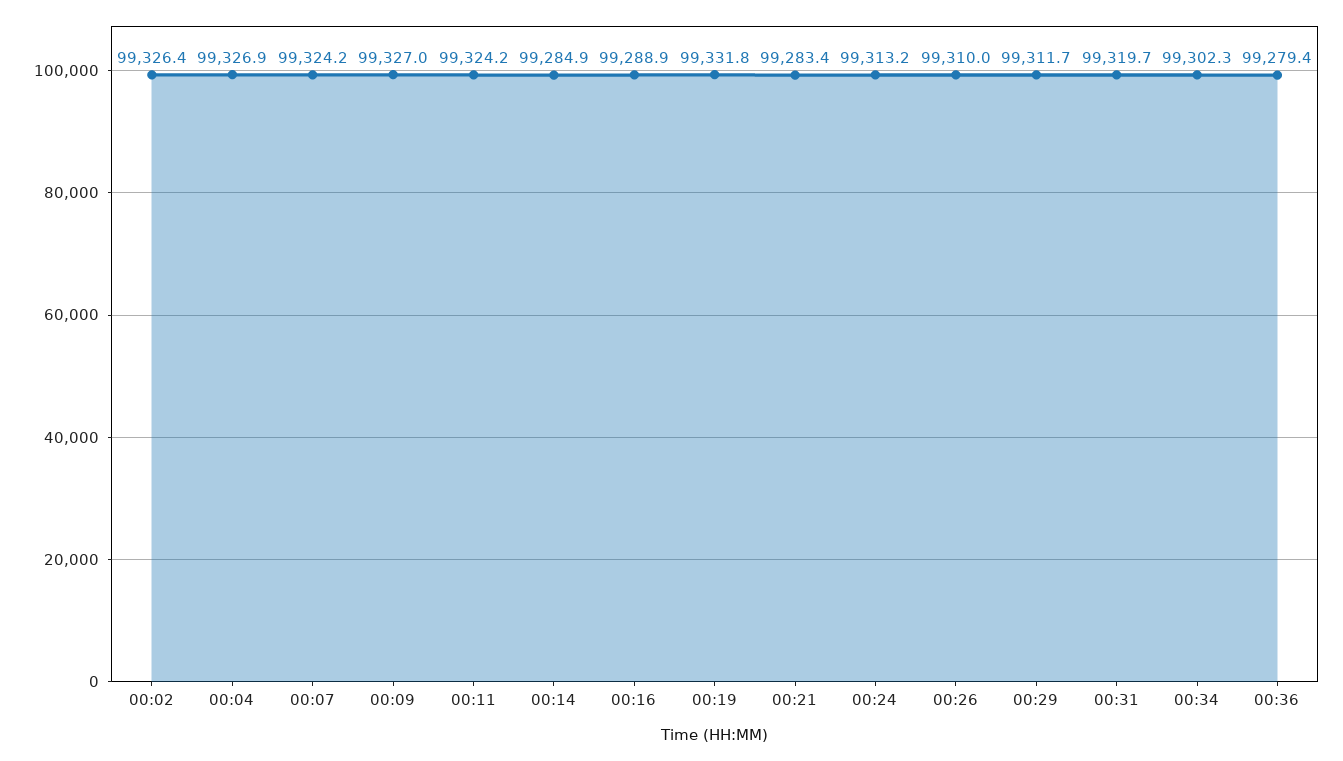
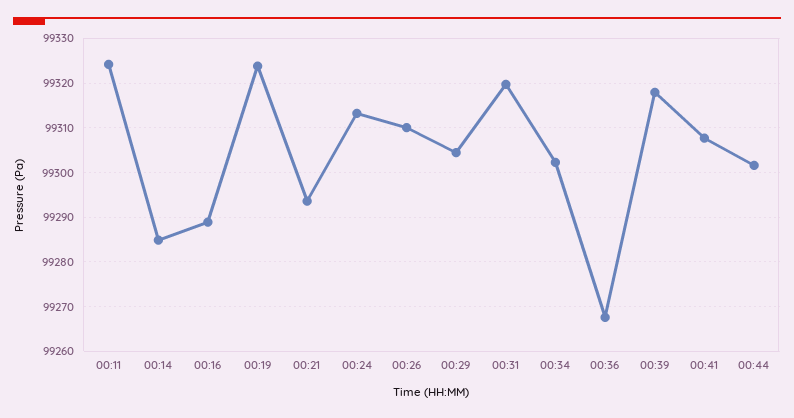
00:02: 99326.4 -> none
00:04: 99326.9 -> none
00:07: 99324.2 -> none
00:09: 99327 -> none
00:19: 99331.8 -> 99324
00:21: 99283.4 -> 99294
00:29: 99311.7 -> 99304
00:36: 99279.4 -> 99268
00:39: none -> 99318
00:41: none -> 99308
00:44: none -> 99302

